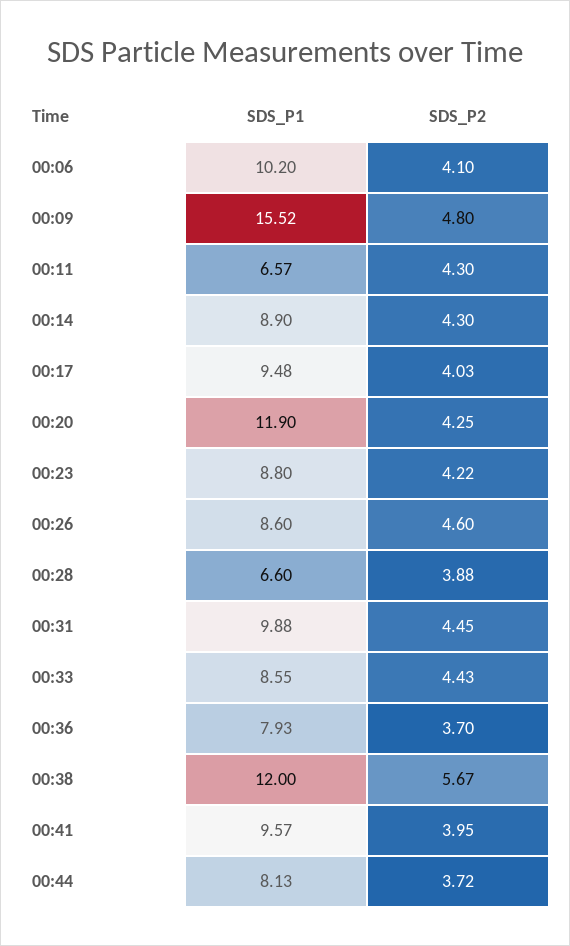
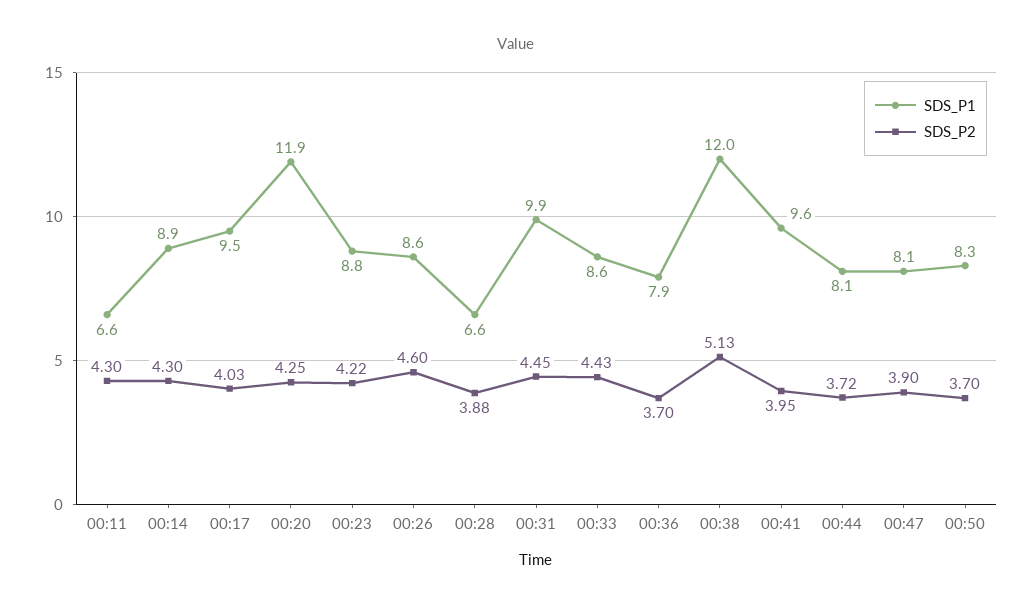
SDS_P1, 00:06: 10.2 -> none
SDS_P2, 00:06: 4.1 -> none
SDS_P1, 00:09: 15.52 -> none
SDS_P2, 00:09: 4.8 -> none
SDS_P2, 00:38: 5.67 -> 5.13
SDS_P1, 00:47: none -> 8.1
SDS_P2, 00:47: none -> 3.9
SDS_P1, 00:50: none -> 8.3
SDS_P2, 00:50: none -> 3.7

